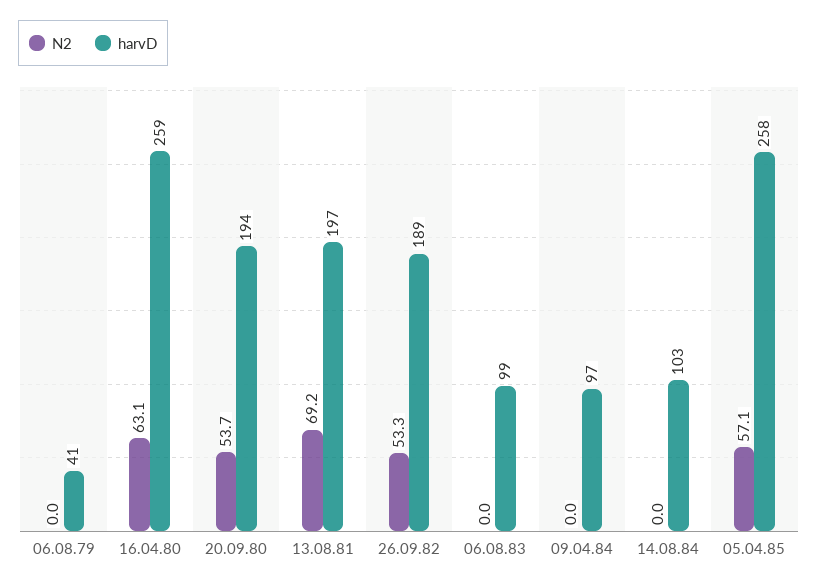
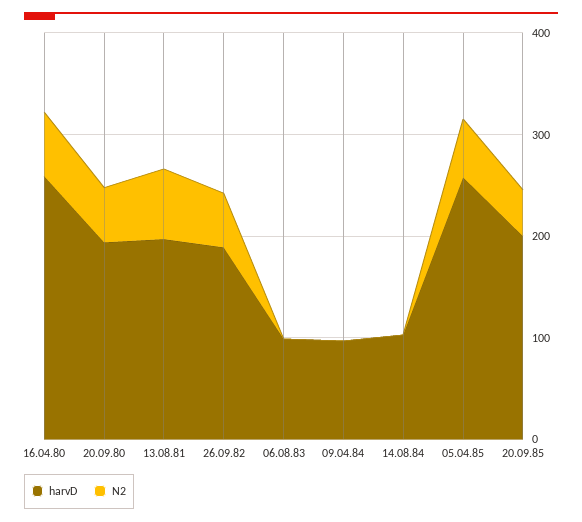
N2, 06.08.79: 0 -> none
harvD, 06.08.79: 41 -> none
harvD, 20.09.85: none -> 200
N2, 20.09.85: none -> 40

